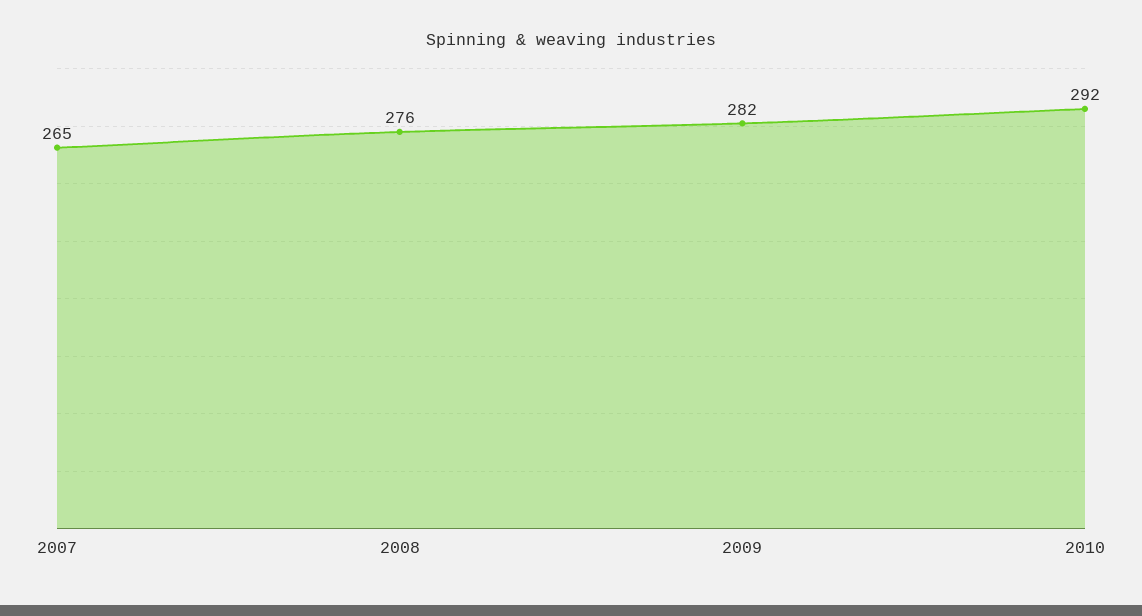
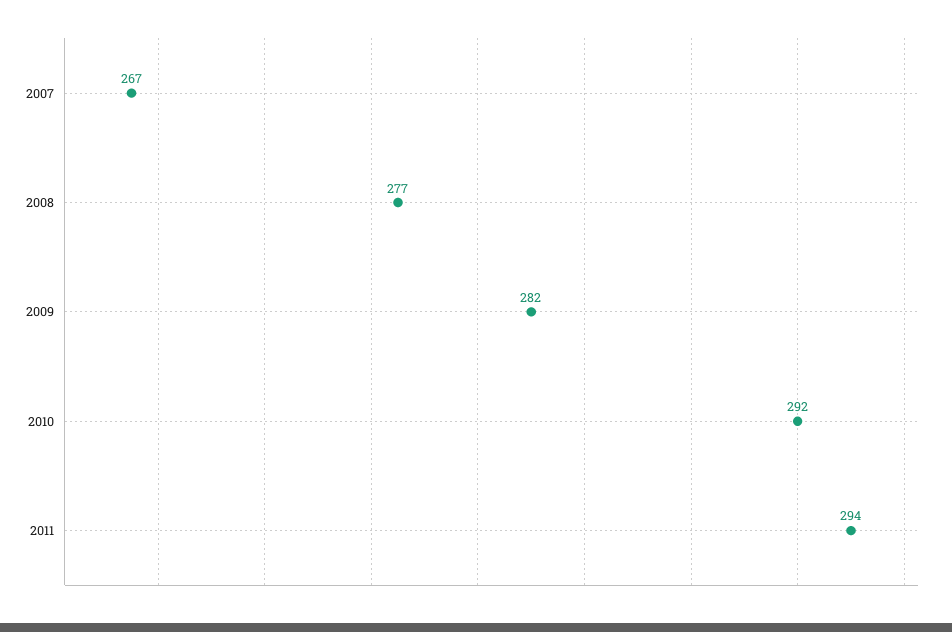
2007: 265 -> 267
2008: 276 -> 277
2011: none -> 294

